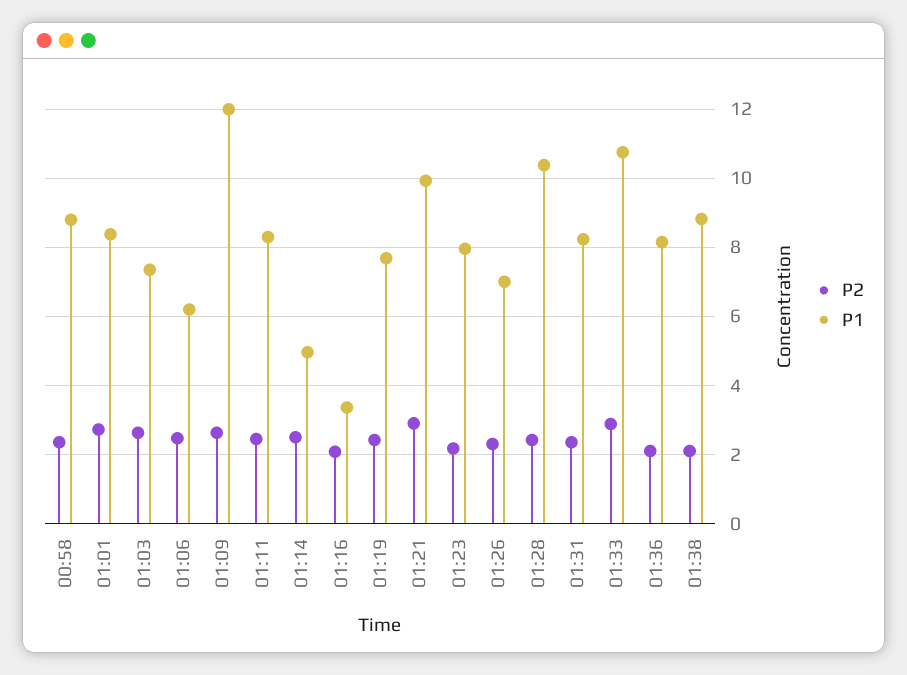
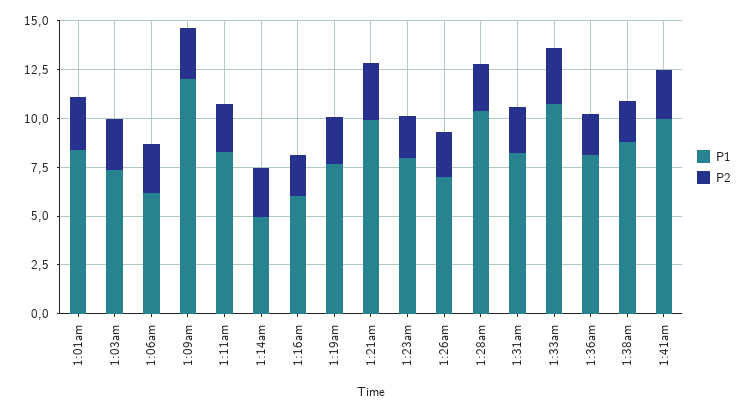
P2, 00:58: 2.4 -> none
P1, 00:58: 8.8 -> none
P1, 01:16: 3.4 -> 6
P1, 1:41am: none -> 10
P2, 1:41am: none -> 2.5

